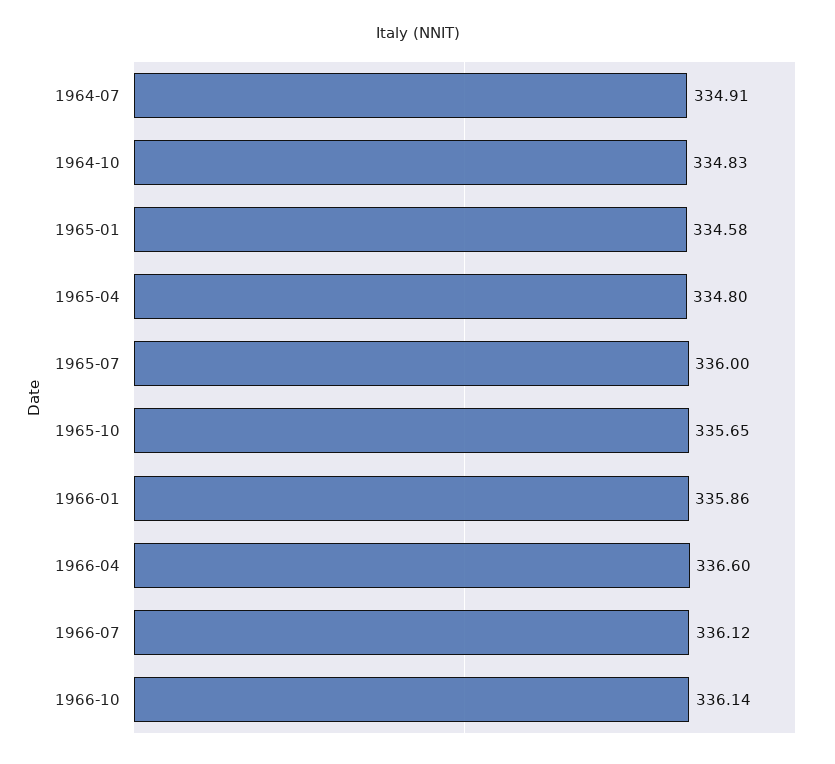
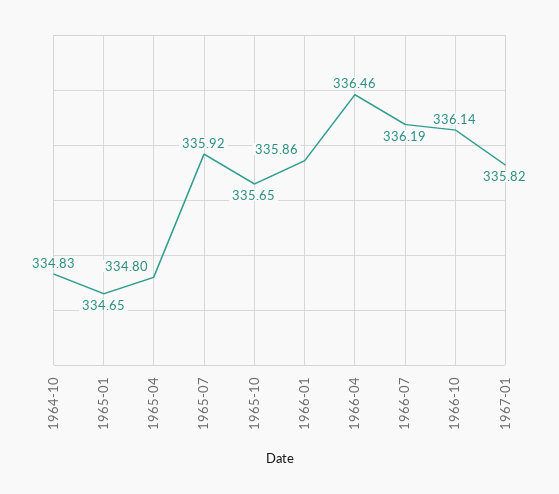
1964-07: 334.91 -> none
1965-01: 334.58 -> 334.65
1965-07: 336 -> 335.92
1966-04: 336.6 -> 336.46
1966-07: 336.12 -> 336.19
1967-01: none -> 335.82

